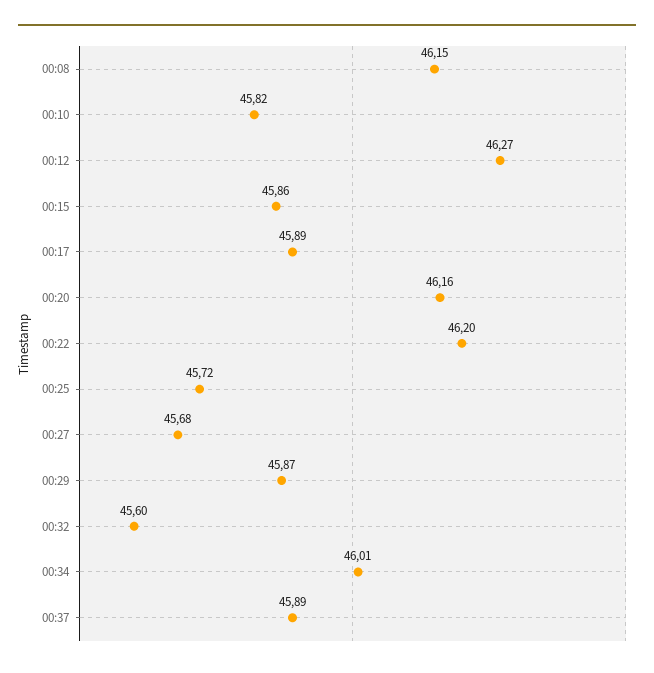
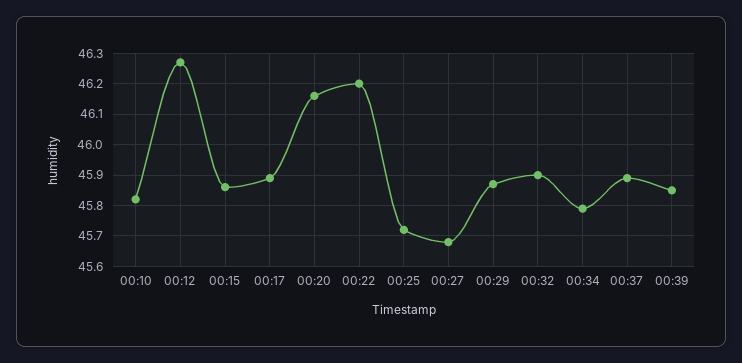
00:08: 46.15 -> none
00:32: 45.6 -> 45.9
00:34: 46.01 -> 45.8
00:39: none -> 45.85

